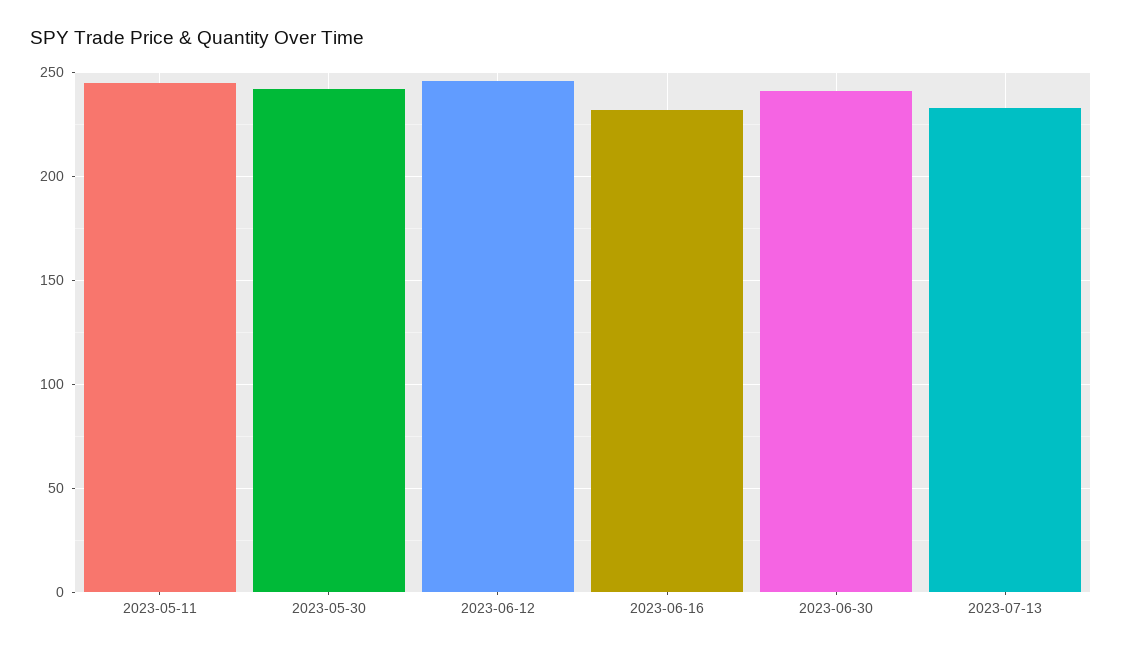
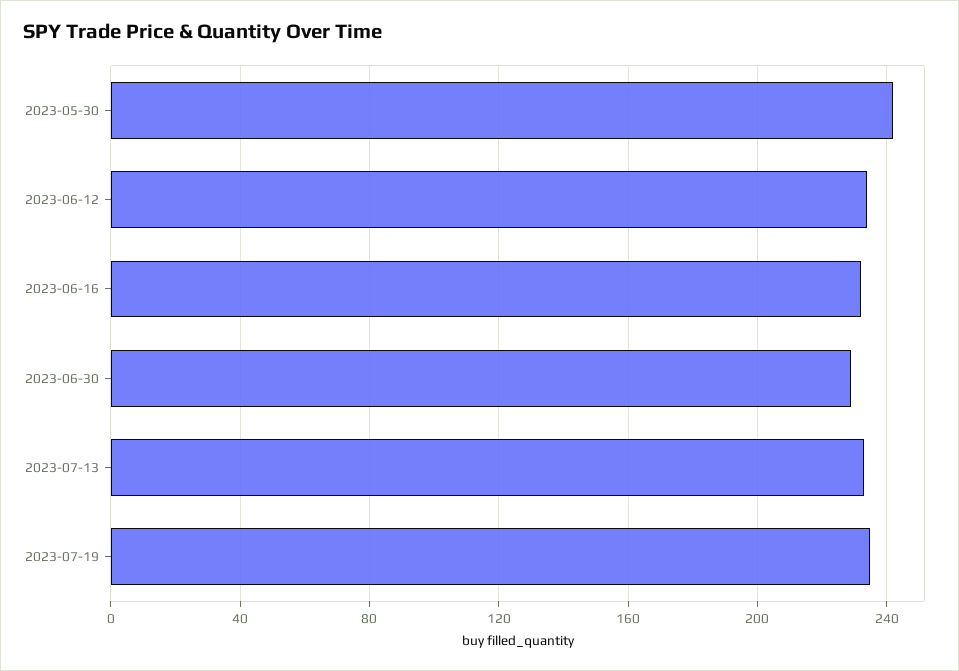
2023-05-11: 245 -> none
2023-06-12: 245 -> 235
2023-06-30: 240 -> 230
2023-07-19: none -> 235

